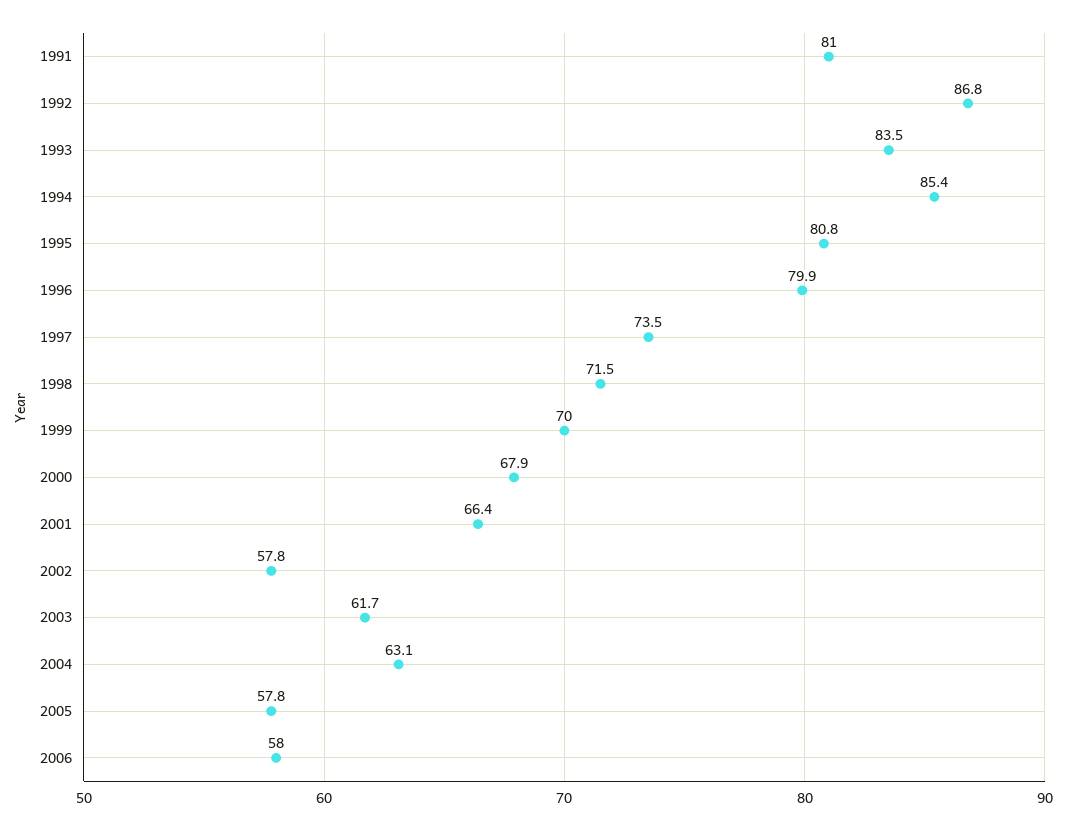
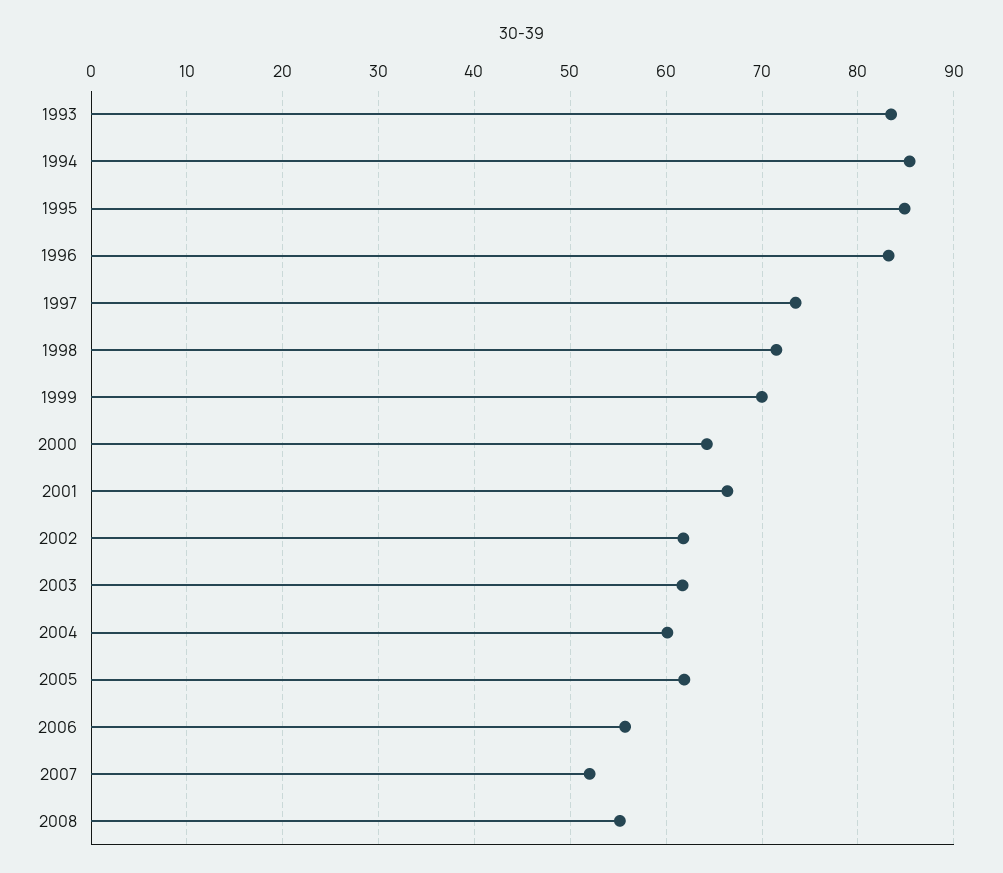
1991: 81 -> none
1992: 86.8 -> none
1995: 80.8 -> 85
1996: 79.9 -> 83
2000: 67.9 -> 64
2002: 57.8 -> 62
2004: 63.1 -> 60
2005: 57.8 -> 62
2006: 58 -> 56
2007: none -> 52
2008: none -> 55

